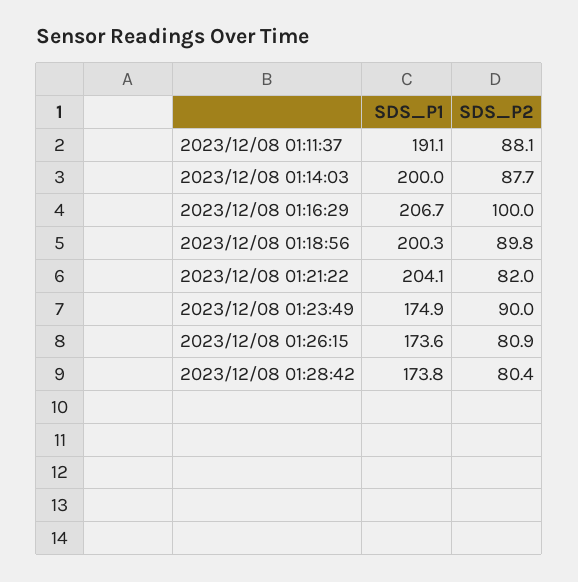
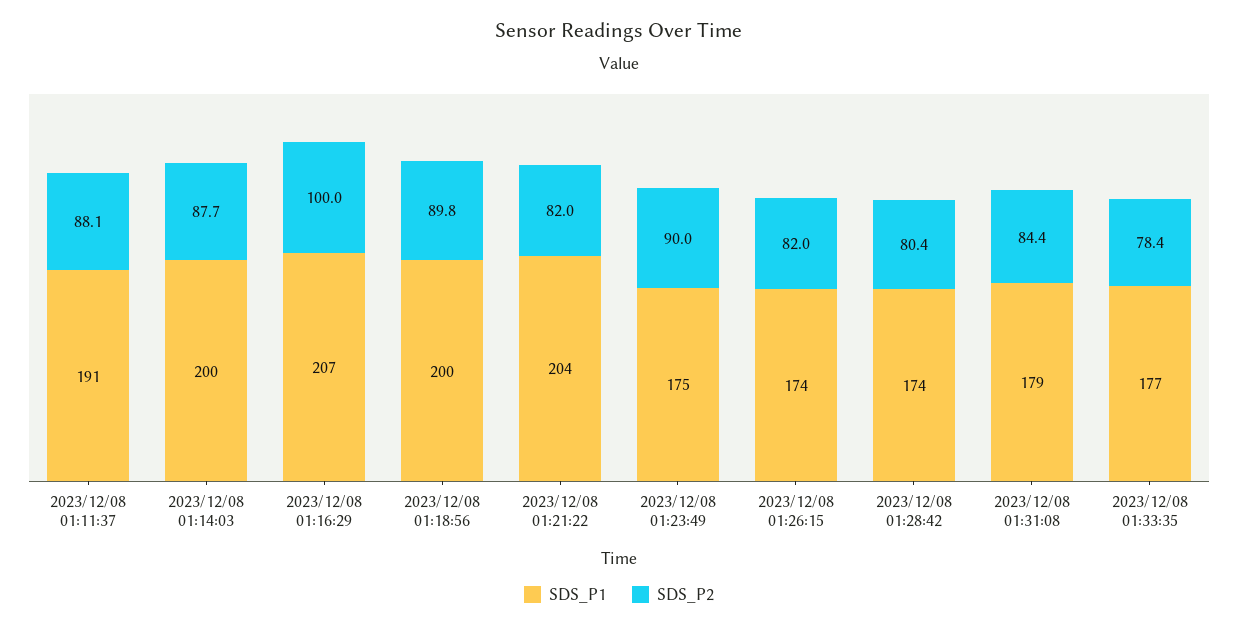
SDS_P2, 2023/12/08 01:26:15: 80.9 -> 82
SDS_P1, 2023/12/08 01:31:08: none -> 179
SDS_P2, 2023/12/08 01:31:08: none -> 84.4
SDS_P1, 2023/12/08 01:33:35: none -> 177
SDS_P2, 2023/12/08 01:33:35: none -> 78.4

